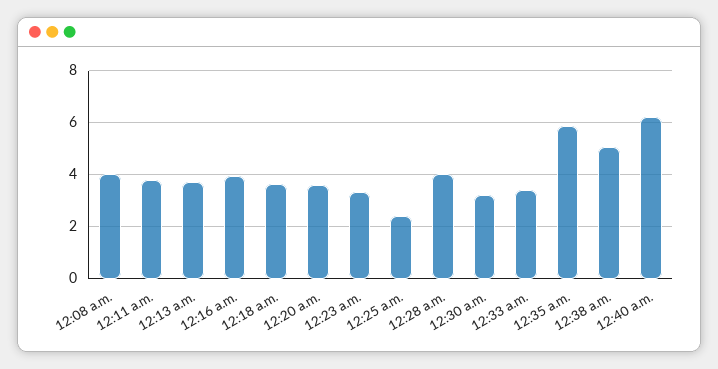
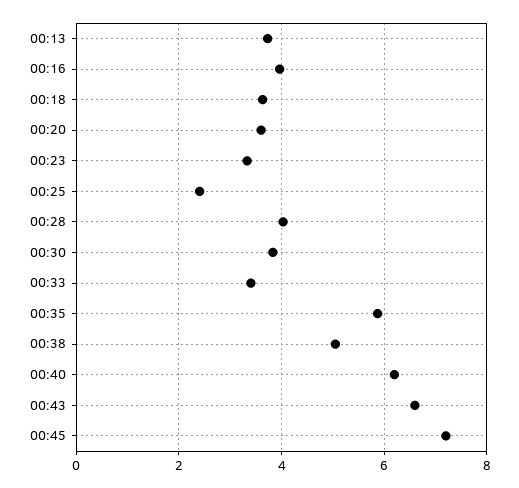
12:08 a.m.: 4 -> none
12:11 a.m.: 3.75 -> none
12:30 a.m.: 3.25 -> 3.8
00:43: none -> 6.6
00:45: none -> 7.2

